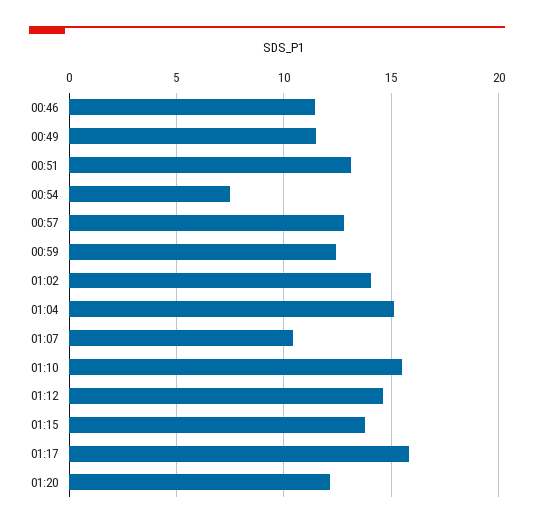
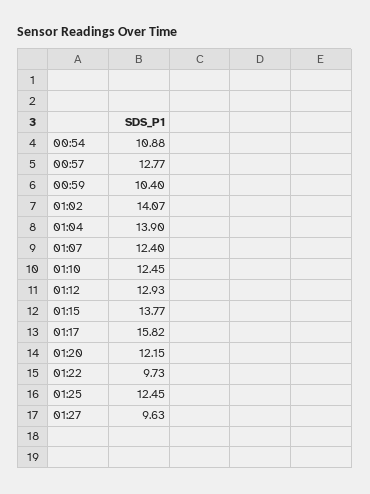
00:46: 11.5 -> none
00:49: 11.5 -> none
00:51: 13 -> none
00:54: 7.5 -> 10.88
00:59: 12.5 -> 10.4
01:04: 15 -> 13.9
01:07: 10.5 -> 12.4
01:10: 15.5 -> 12.45
01:12: 14.5 -> 12.93
01:22: none -> 9.73
01:25: none -> 12.45
01:27: none -> 9.63

